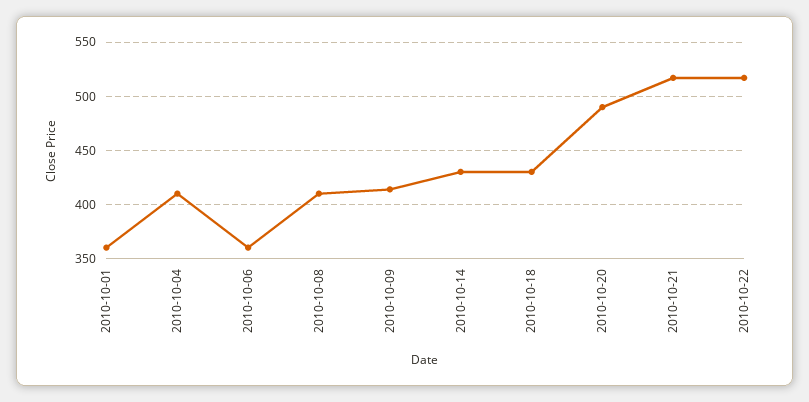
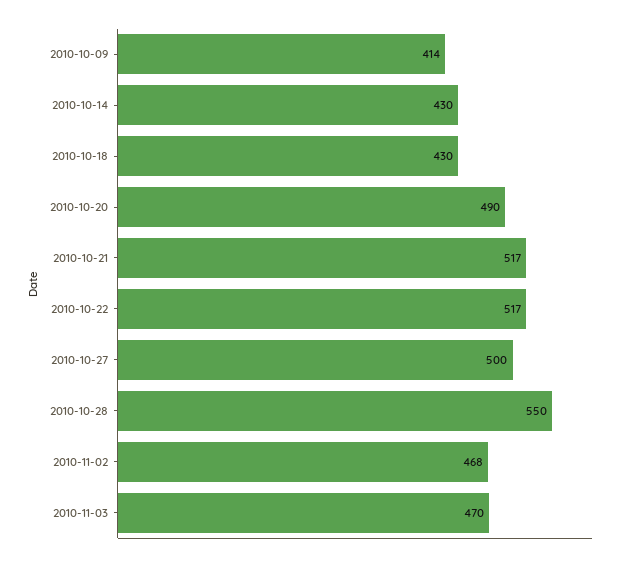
2010-10-01: 360 -> none
2010-10-04: 410 -> none
2010-10-06: 360 -> none
2010-10-08: 410 -> none
2010-10-27: none -> 500
2010-10-28: none -> 550
2010-11-02: none -> 468
2010-11-03: none -> 470

